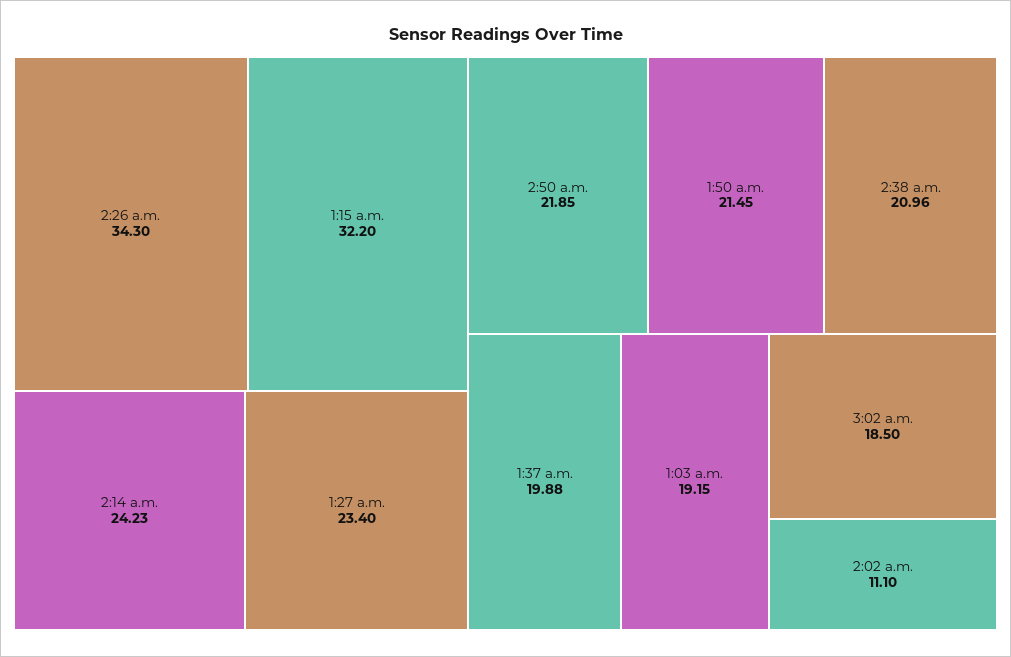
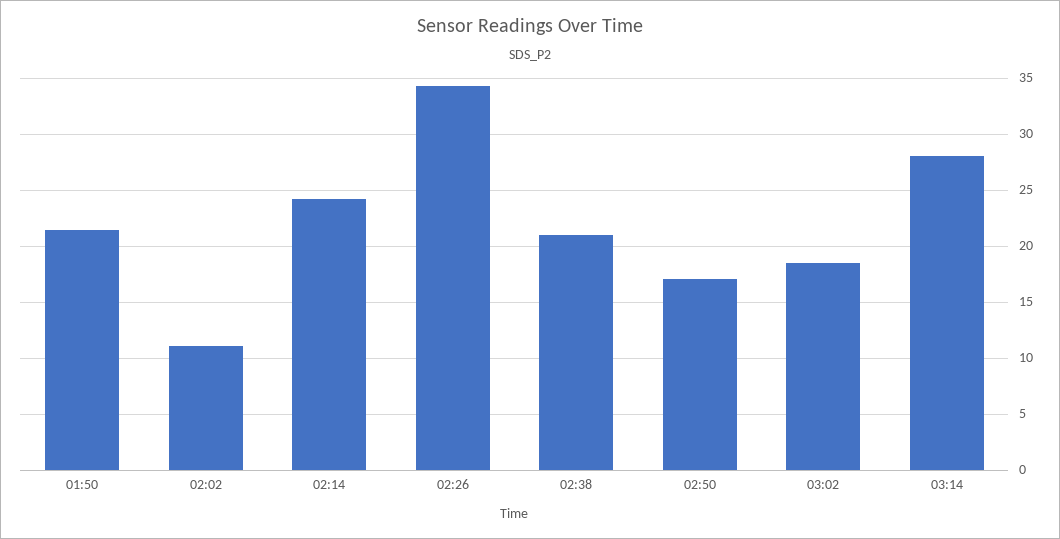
1:15 a.m.: 32.2 -> none
1:27 a.m.: 23.4 -> none
2:50 a.m.: 21.85 -> 17
1:37 a.m.: 19.88 -> none
1:03 a.m.: 19.15 -> none
03:14: none -> 28

